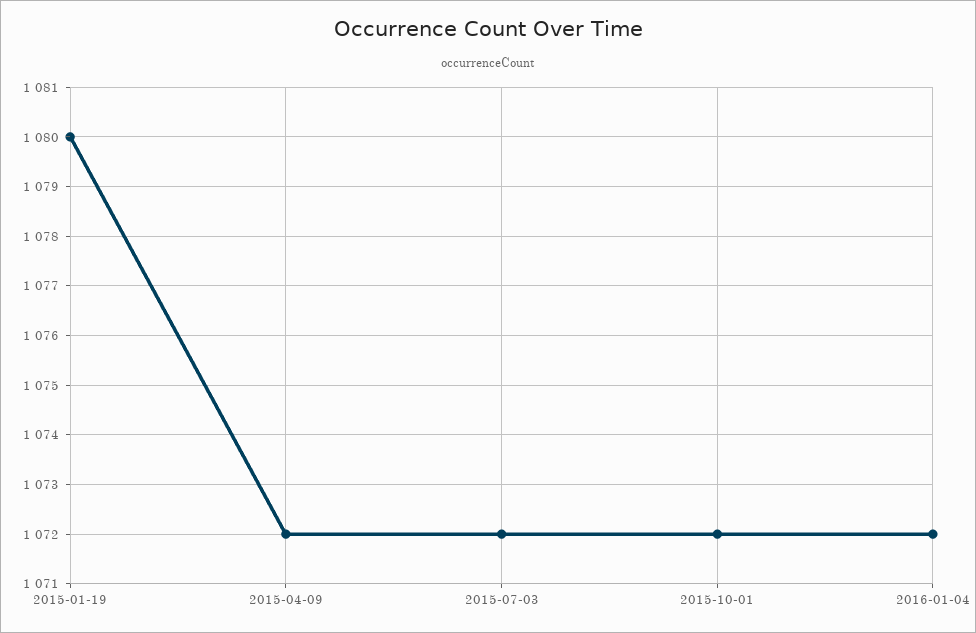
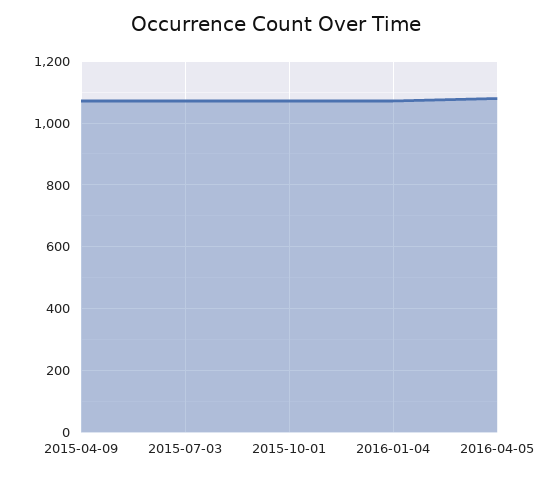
2015-01-19: 1080 -> none
2016-04-05: none -> 1080

